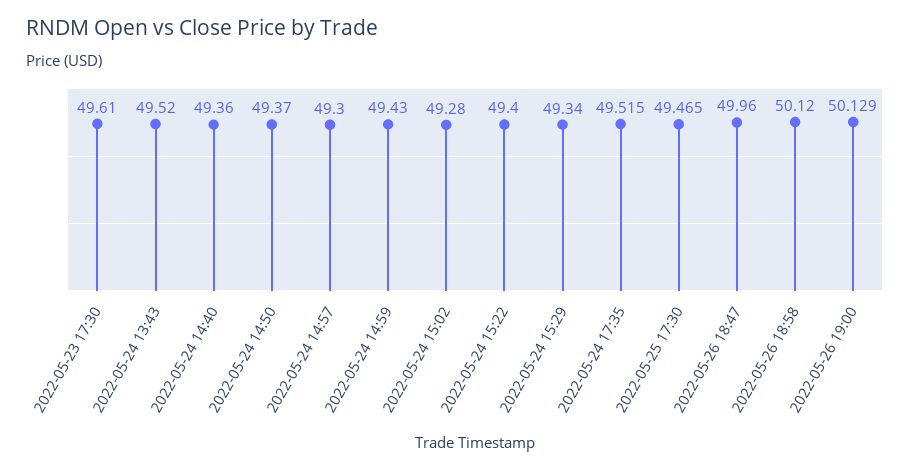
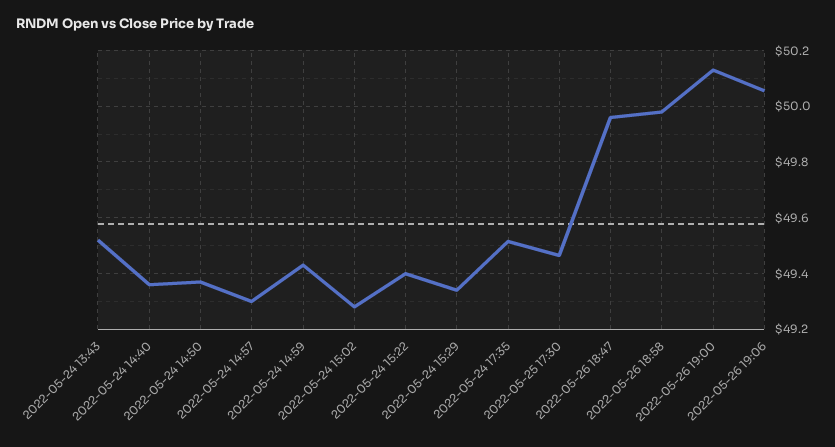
2022-05-23 17:30: 49.61 -> none
2022-05-26 18:58: 50.12 -> 49.975
2022-05-26 19:06: none -> 50.05

